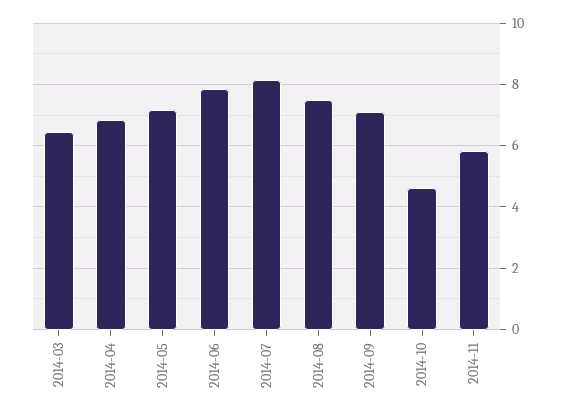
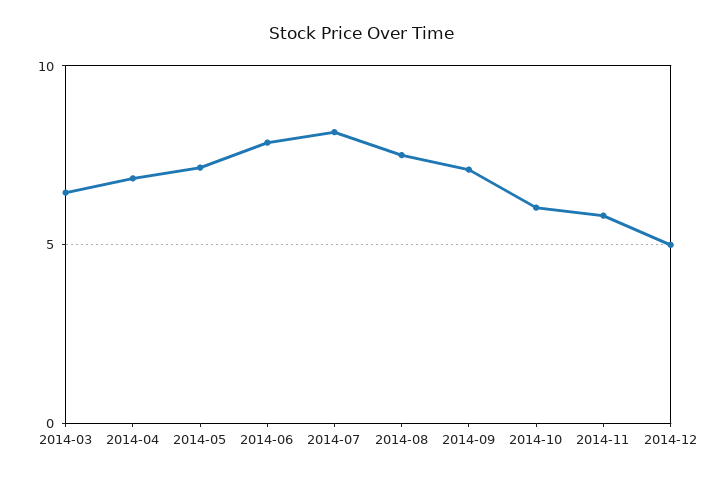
2014-10: 4.6 -> 6
2014-12: none -> 5

